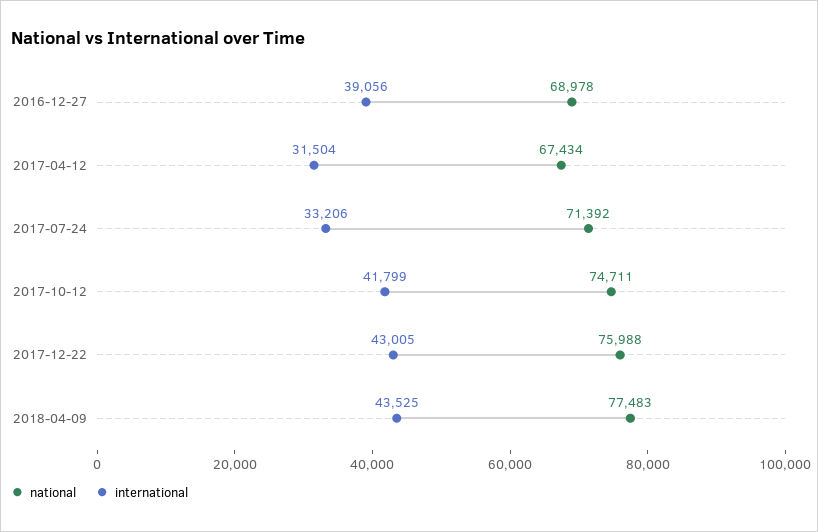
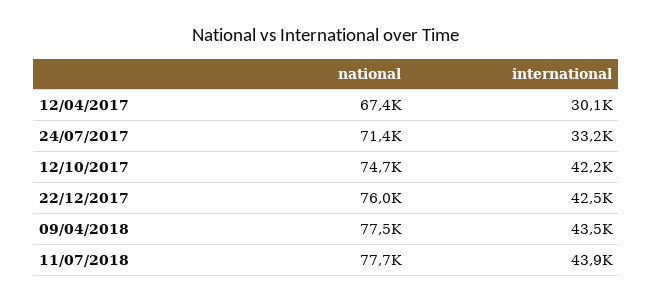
national, 2016-12-27: 68978 -> none
international, 2016-12-27: 39056 -> none
international, 2017-04-12: 31504 -> 30100
international, 2017-10-12: 41799 -> 42200
international, 2017-12-22: 43005 -> 42500
national, 11/07/2018: none -> 77700
international, 11/07/2018: none -> 43900

